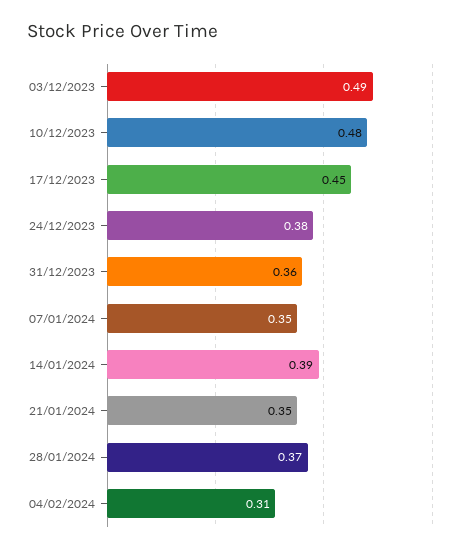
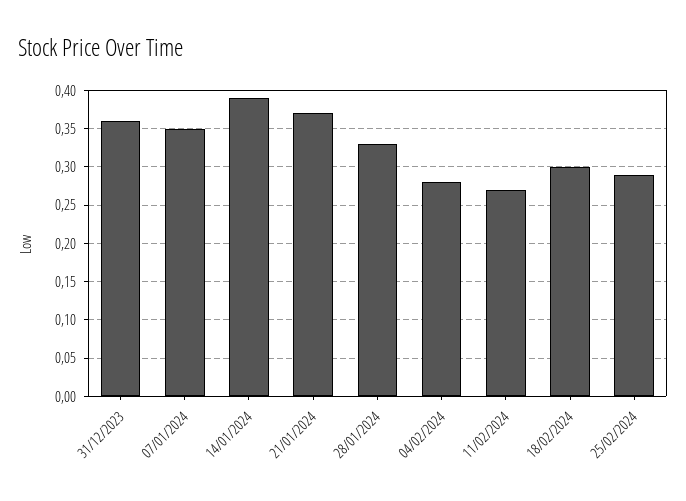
03/12/2023: 0.49 -> none
10/12/2023: 0.48 -> none
17/12/2023: 0.45 -> none
24/12/2023: 0.38 -> none
21/01/2024: 0.35 -> 0.37
28/01/2024: 0.37 -> 0.33
04/02/2024: 0.31 -> 0.28
11/02/2024: none -> 0.27
18/02/2024: none -> 0.3
25/02/2024: none -> 0.29

